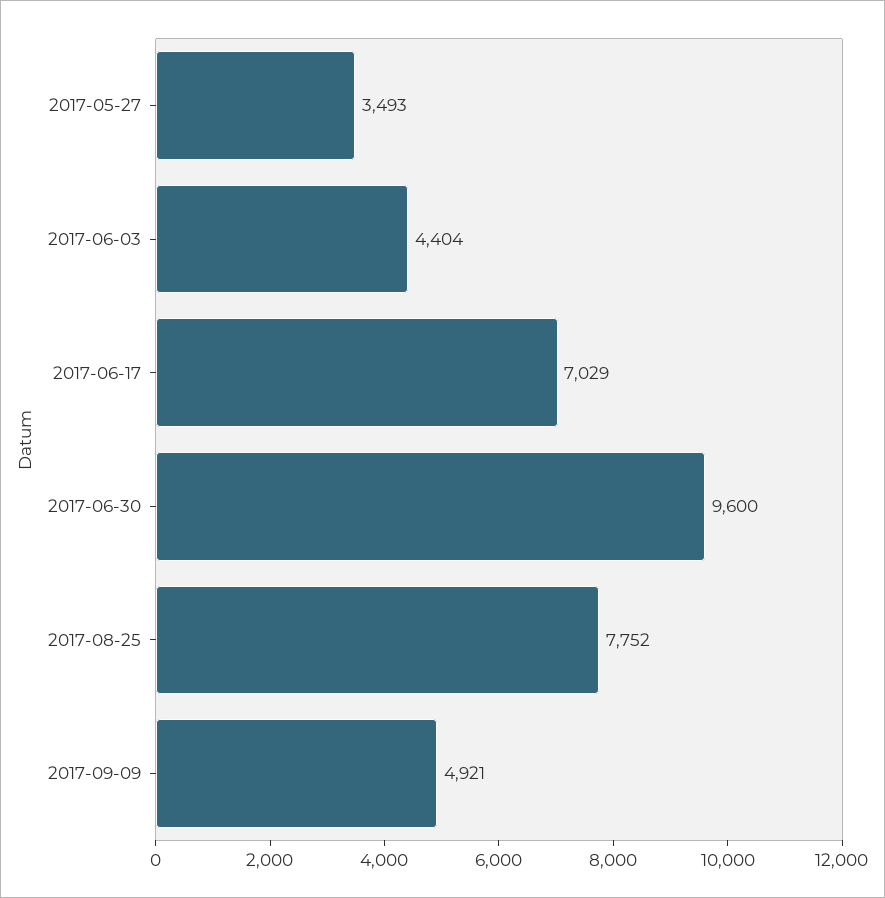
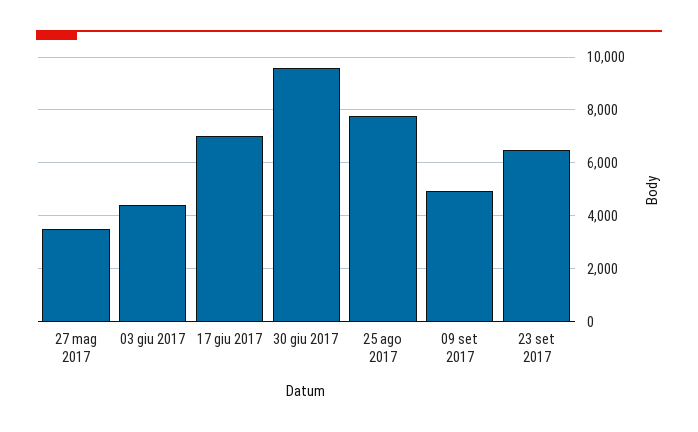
23 set 2017: none -> 6500

